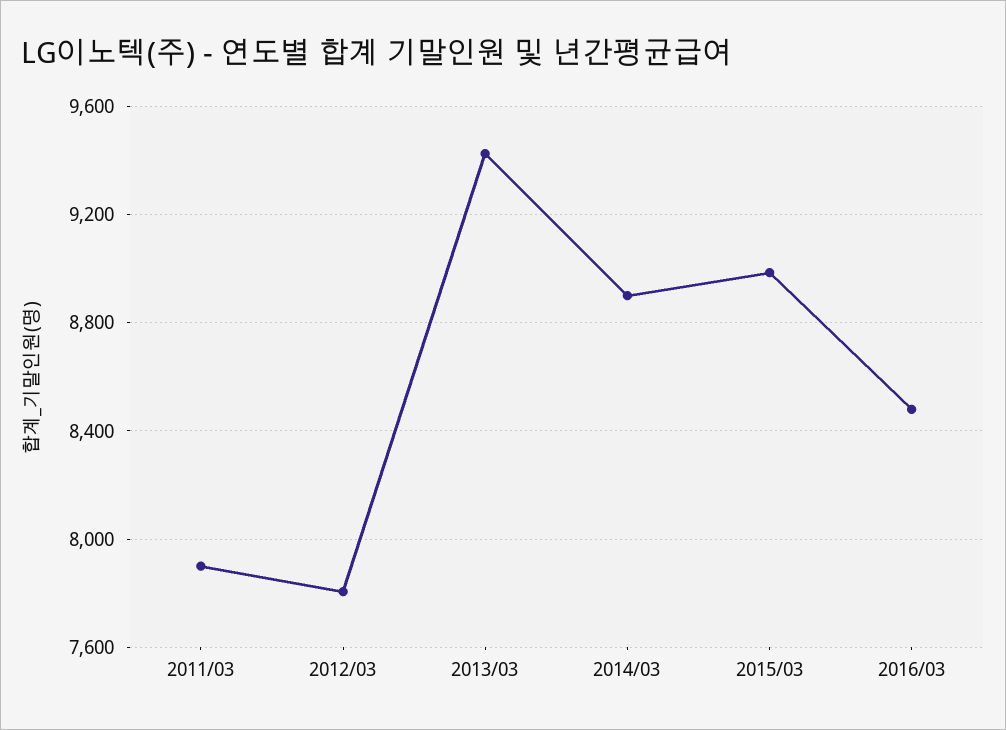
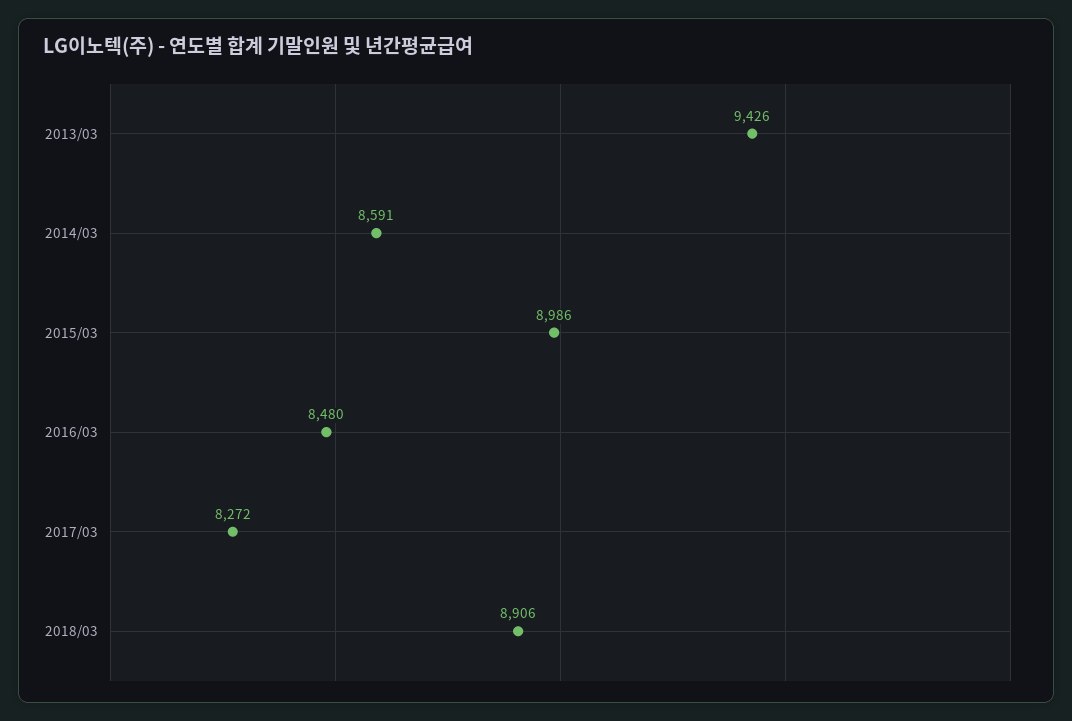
2011/03: 7900 -> none
2012/03: 7800 -> none
2014/03: 8900 -> 8591
2017/03: none -> 8272
2018/03: none -> 8906

